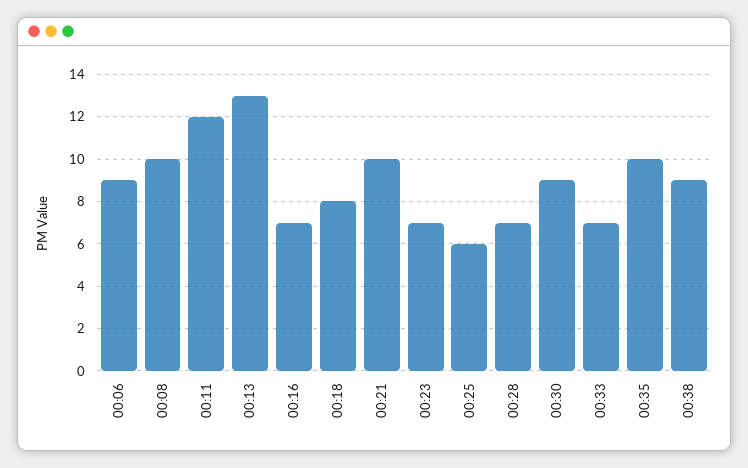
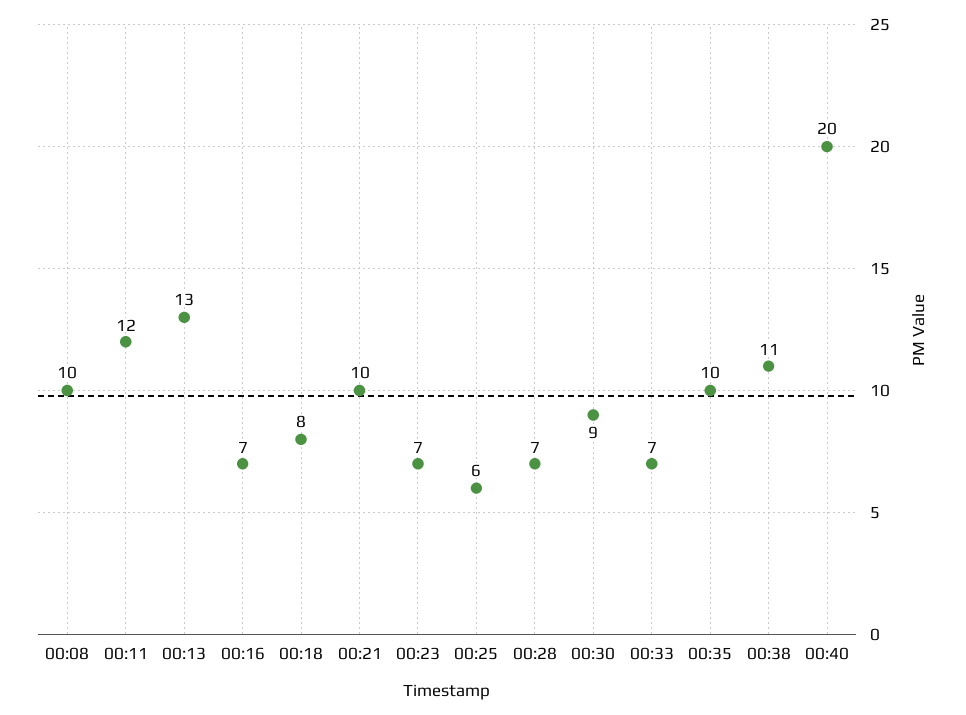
00:06: 9 -> none
00:38: 9 -> 11
00:40: none -> 20

